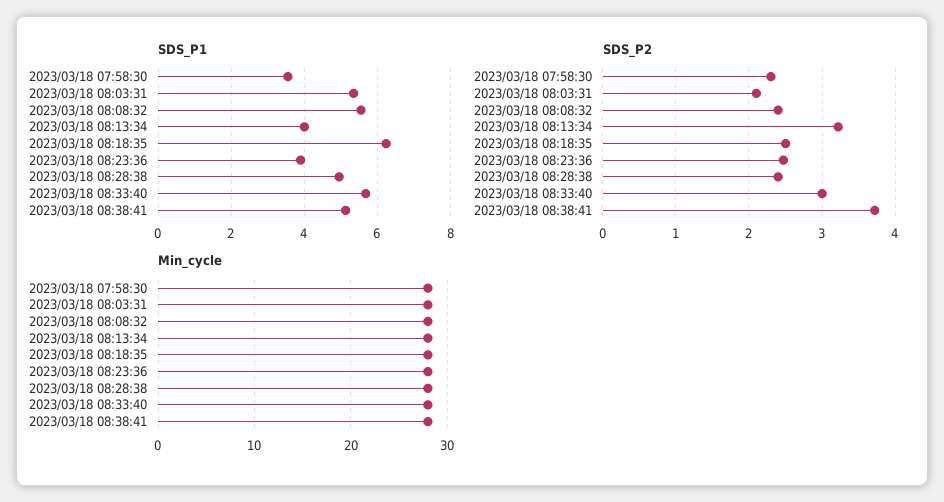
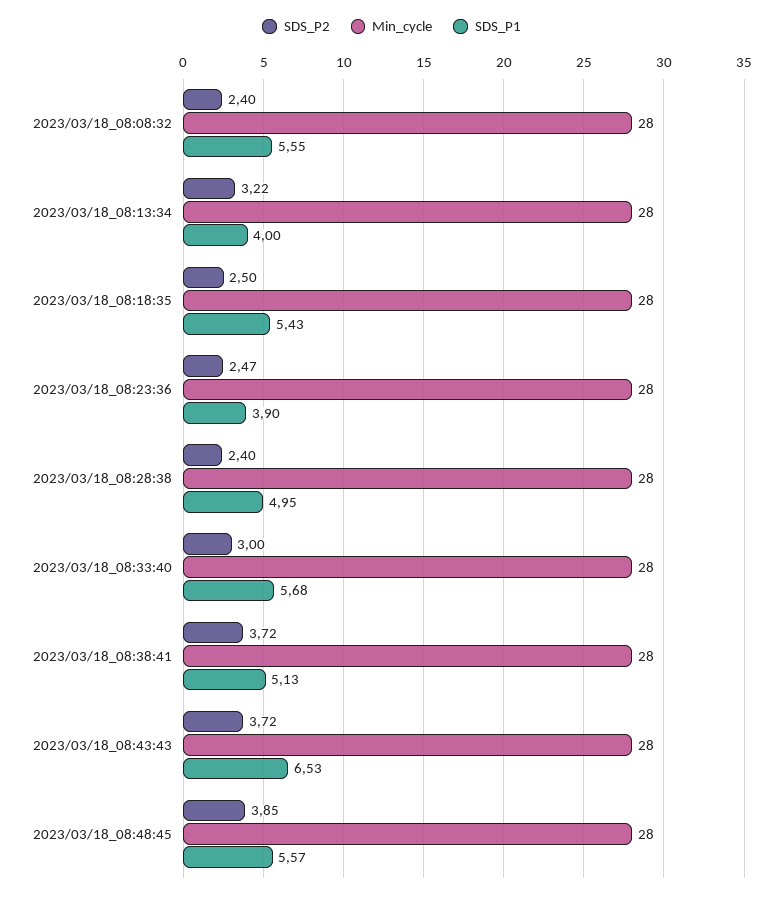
SDS_P1, 2023/03/18 07:58:30: 3.6 -> none
SDS_P1, 2023/03/18 08:03:31: 5.4 -> none
SDS_P1, 2023/03/18 08:18:35: 6.2 -> 5.43
SDS_P2, 2023/03/18 07:58:30: 2.3 -> none
SDS_P2, 2023/03/18 08:03:31: 2.1 -> none
Min_cycle, 2023/03/18 07:58:30: 28 -> none
Min_cycle, 2023/03/18 08:03:31: 28 -> none
SDS_P2, 2023/03/18_08:43:43: none -> 3.72
Min_cycle, 2023/03/18_08:43:43: none -> 28
SDS_P1, 2023/03/18_08:43:43: none -> 6.53
SDS_P2, 2023/03/18_08:48:45: none -> 3.85
Min_cycle, 2023/03/18_08:48:45: none -> 28
SDS_P1, 2023/03/18_08:48:45: none -> 5.57

